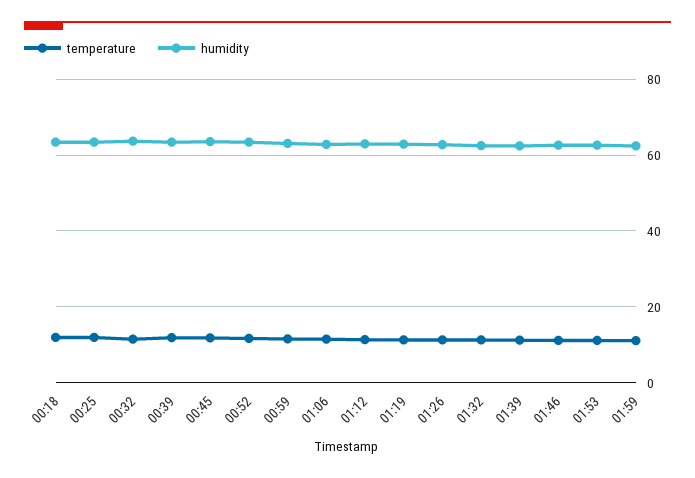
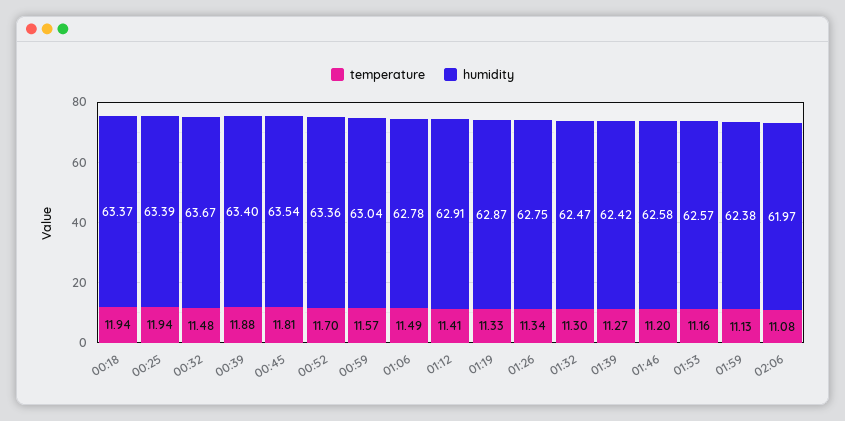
temperature, 02:06: none -> 11.08
humidity, 02:06: none -> 61.97

